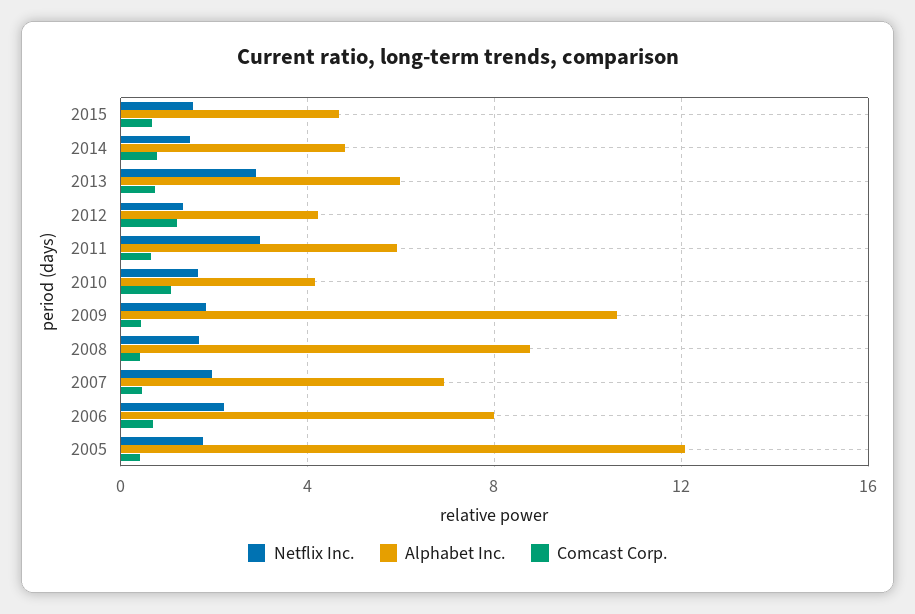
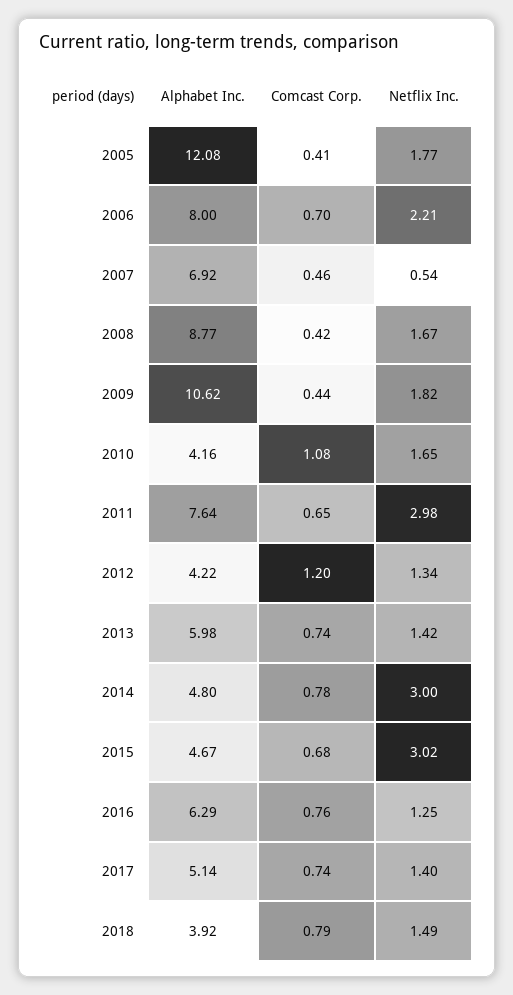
Netflix Inc., 2015: 1.5 -> 3.02
Netflix Inc., 2014: 1.5 -> 3
Netflix Inc., 2013: 3 -> 1.42
Alphabet Inc., 2011: 6 -> 7.64
Netflix Inc., 2007: 2 -> 0.54
Alphabet Inc., 2016: none -> 6.29
Comcast Corp., 2016: none -> 0.76
Netflix Inc., 2016: none -> 1.25
Alphabet Inc., 2017: none -> 5.14
Comcast Corp., 2017: none -> 0.74
Netflix Inc., 2017: none -> 1.4
Alphabet Inc., 2018: none -> 3.92
Comcast Corp., 2018: none -> 0.79
Netflix Inc., 2018: none -> 1.49

